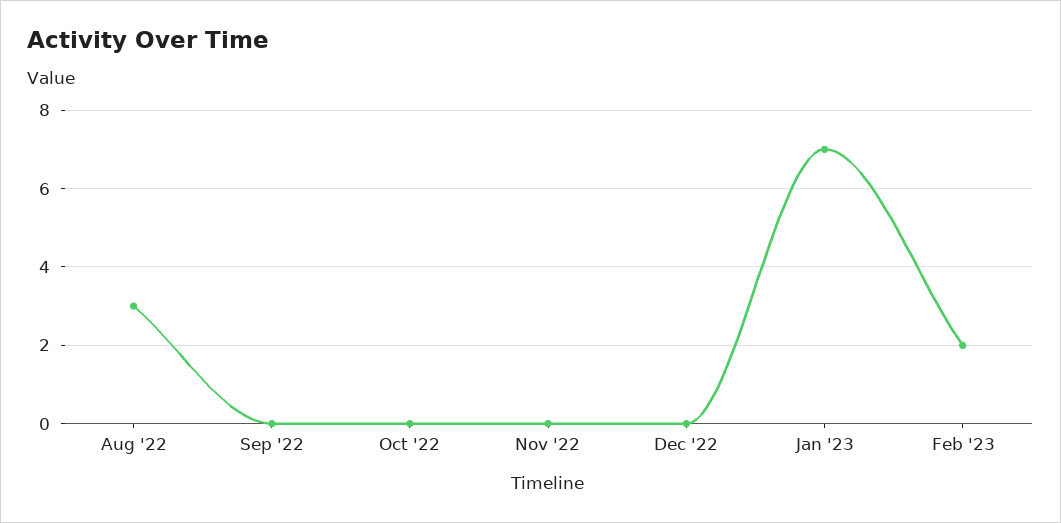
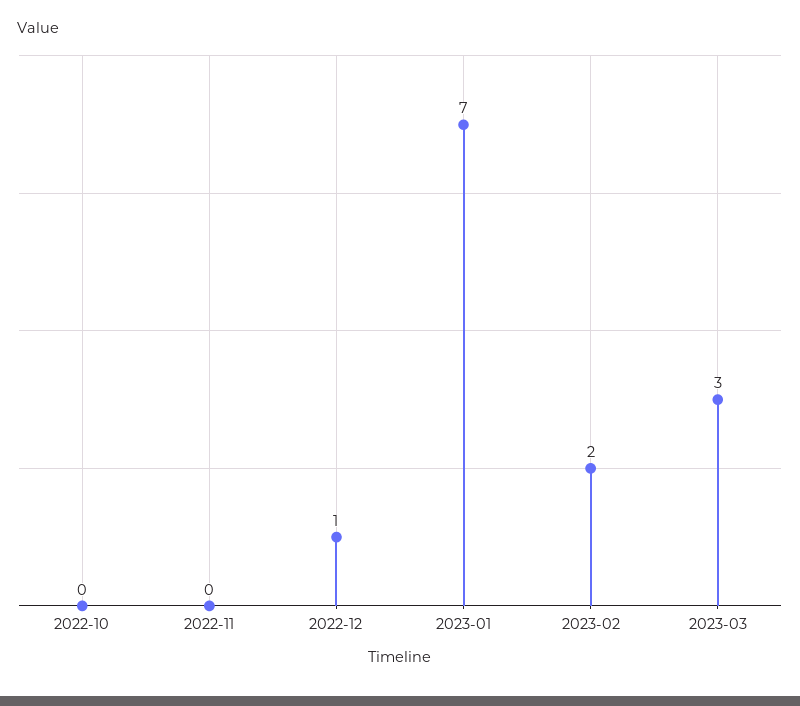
Aug '22: 3 -> none
Sep '22: 0 -> none
Dec '22: 0 -> 1
2023-03: none -> 3

